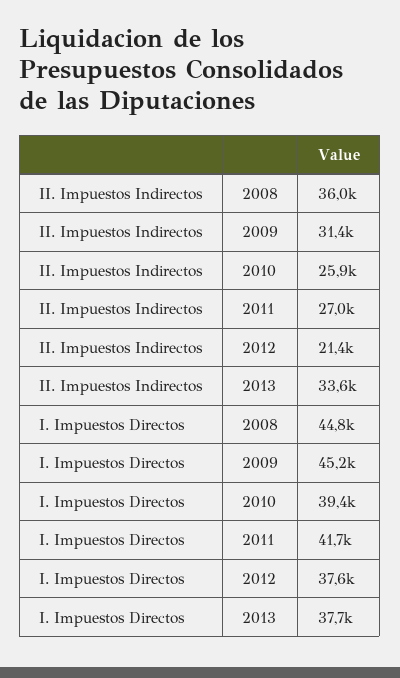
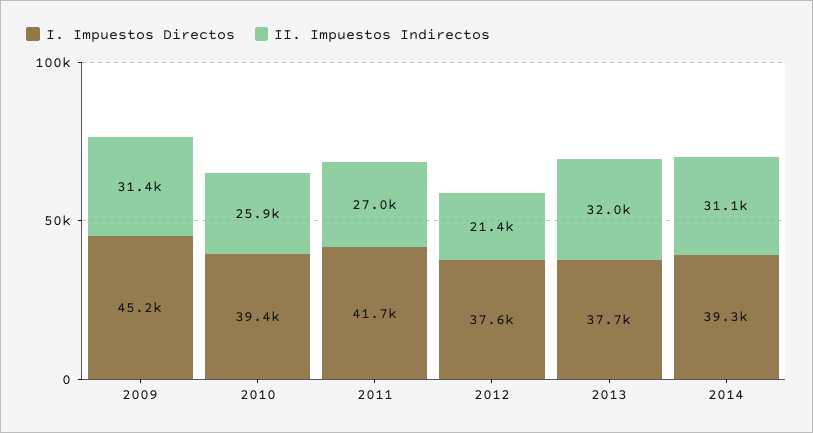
II. Impuestos Indirectos, 2008: 36000 -> none
II. Impuestos Indirectos, 2013: 33600 -> 32000
I. Impuestos Directos, 2008: 44800 -> none
I. Impuestos Directos, 2014: none -> 39300
II. Impuestos Indirectos, 2014: none -> 31100

